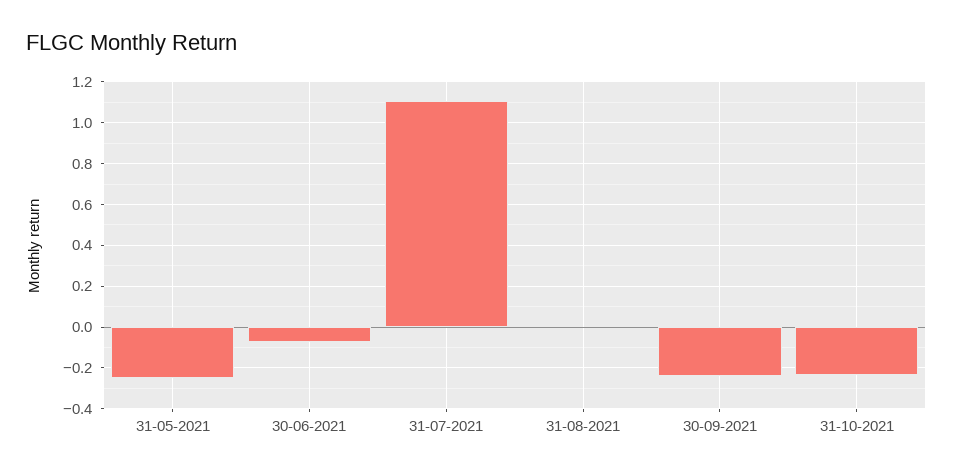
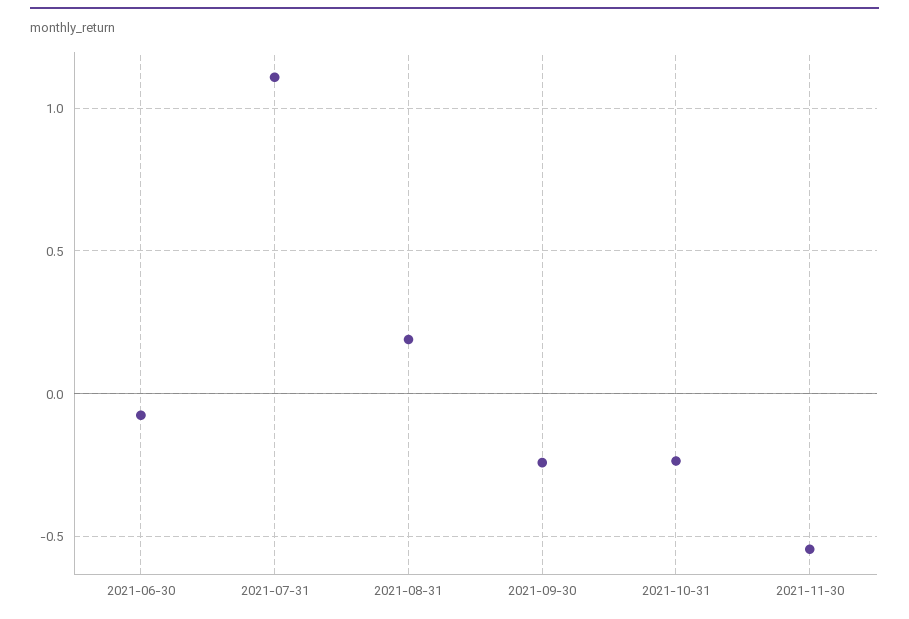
31-05-2021: -0.25 -> none
31-08-2021: 0 -> 0.2
2021-11-30: none -> -0.55

